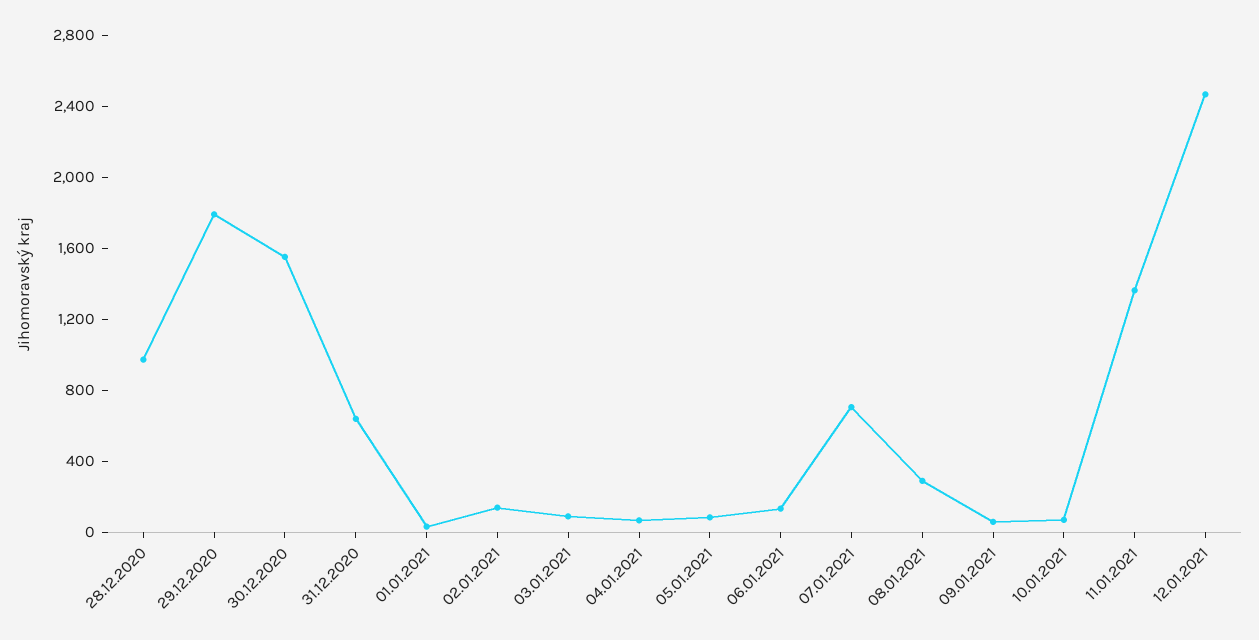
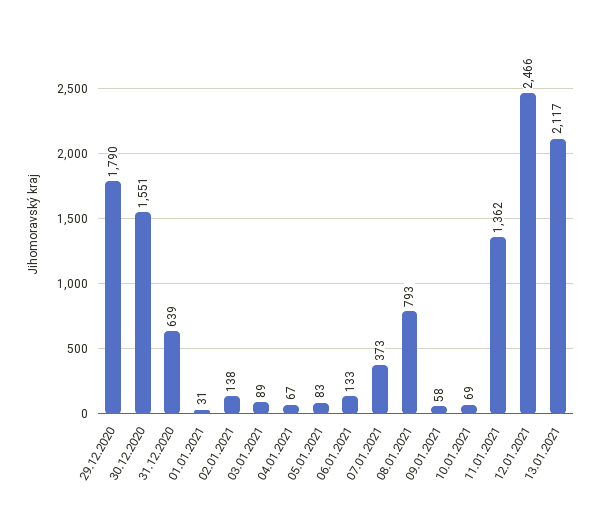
28.12.2020: 1000 -> none
07.01.2021: 700 -> 373
08.01.2021: 300 -> 793
13.01.2021: none -> 2117

